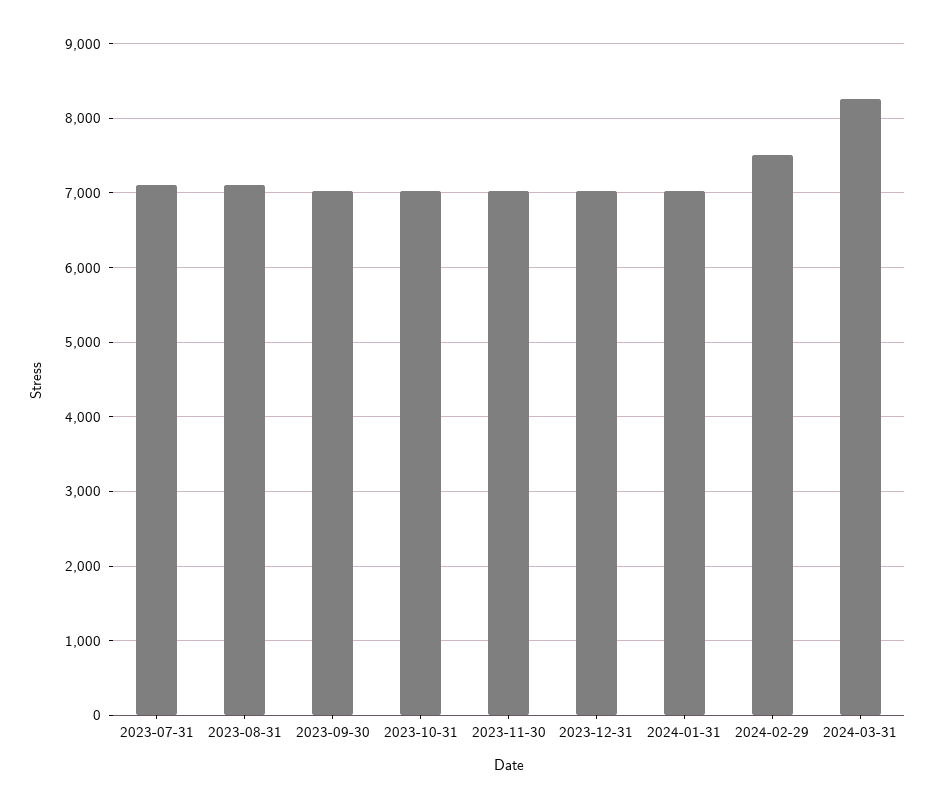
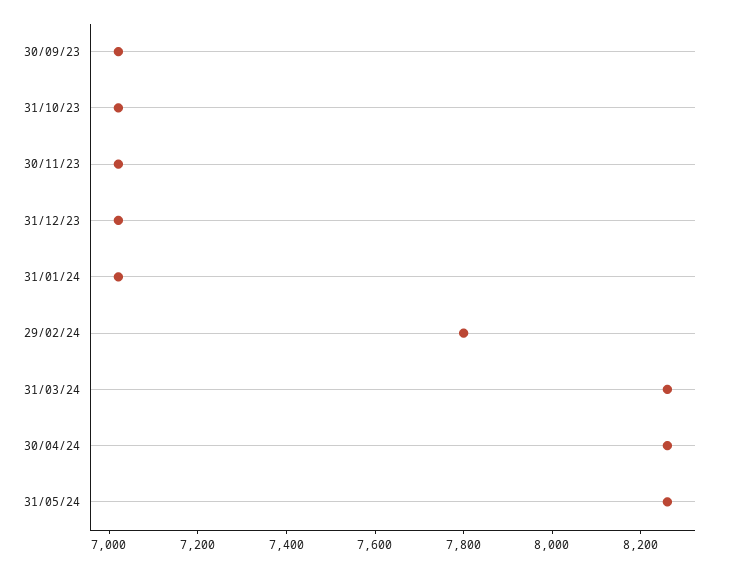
2023-07-31: 7100 -> none
2023-08-31: 7100 -> none
2024-02-29: 7500 -> 7800
30/04/24: none -> 8250
31/05/24: none -> 8250

